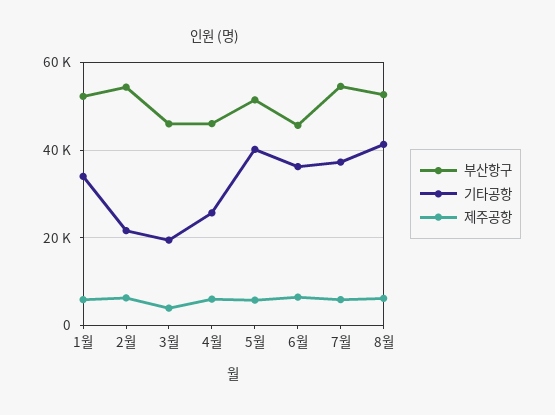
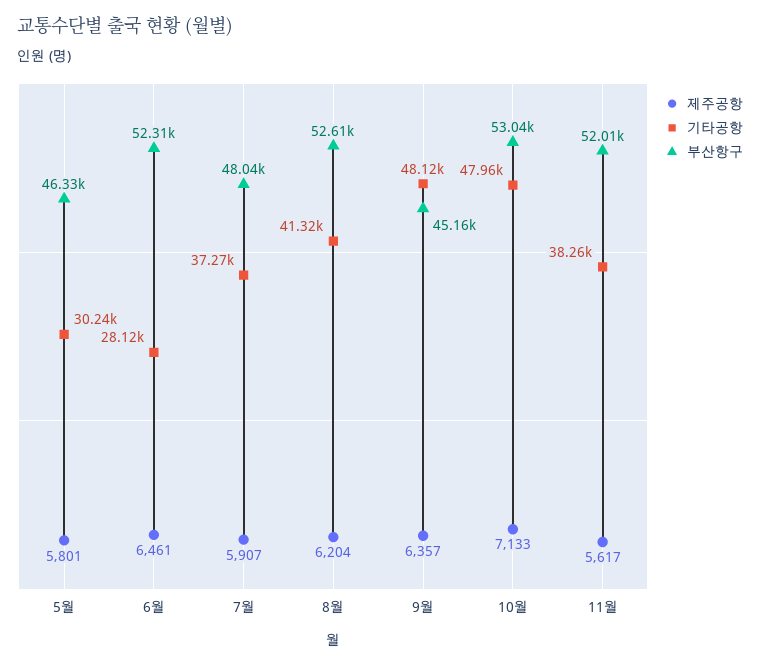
부산항구, 1월: 52000 -> none
기타공항, 1월: 34000 -> none
제주공항, 1월: 6000 -> none
부산항구, 2월: 54000 -> none
기타공항, 2월: 22000 -> none
제주공항, 2월: 6000 -> none
부산항구, 3월: 46000 -> none
기타공항, 3월: 20000 -> none
제주공항, 3월: 4000 -> none
부산항구, 4월: 46000 -> none
기타공항, 4월: 26000 -> none
제주공항, 4월: 6000 -> none
부산항구, 5월: 52000 -> 46330
기타공항, 5월: 40000 -> 30240
부산항구, 6월: 46000 -> 52310
기타공항, 6월: 36000 -> 28120
부산항구, 7월: 54000 -> 48040
제주공항, 9월: none -> 6357
기타공항, 9월: none -> 48120
부산항구, 9월: none -> 45160
제주공항, 10월: none -> 7133
기타공항, 10월: none -> 47960
부산항구, 10월: none -> 53040
제주공항, 11월: none -> 5617
기타공항, 11월: none -> 38260
부산항구, 11월: none -> 52010

